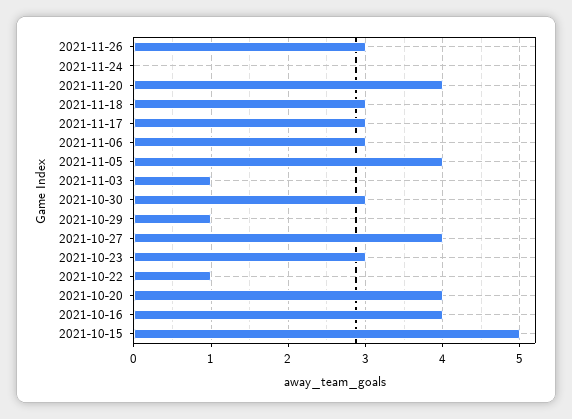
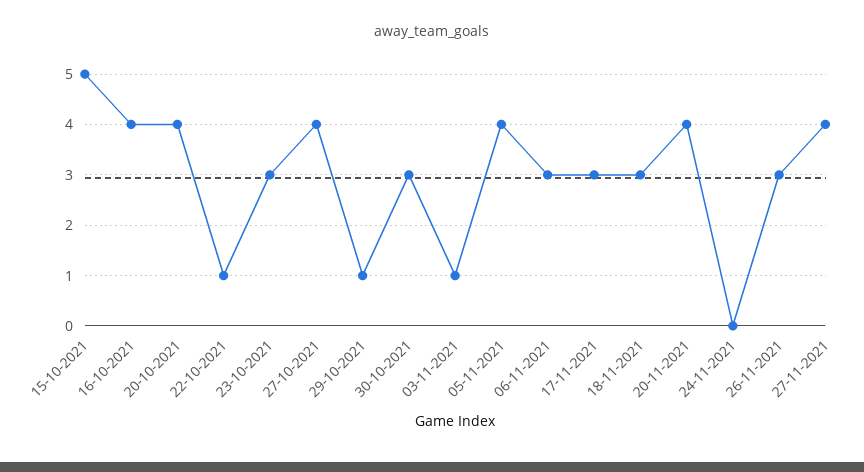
27-11-2021: none -> 4

